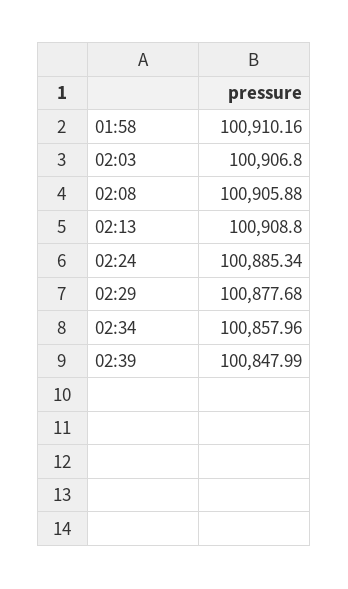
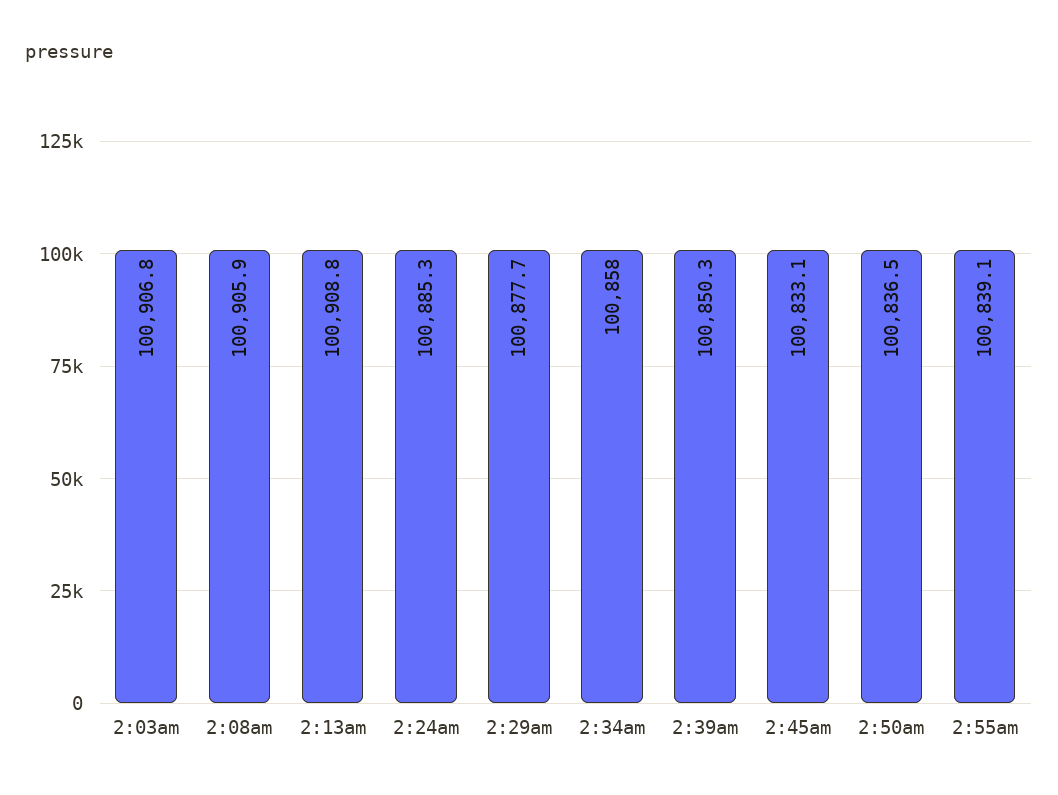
01:58: 100910.16 -> none
02:39: 100847.99 -> 100850.3
2:45am: none -> 100833.1
2:50am: none -> 100836.5
2:55am: none -> 100839.1

